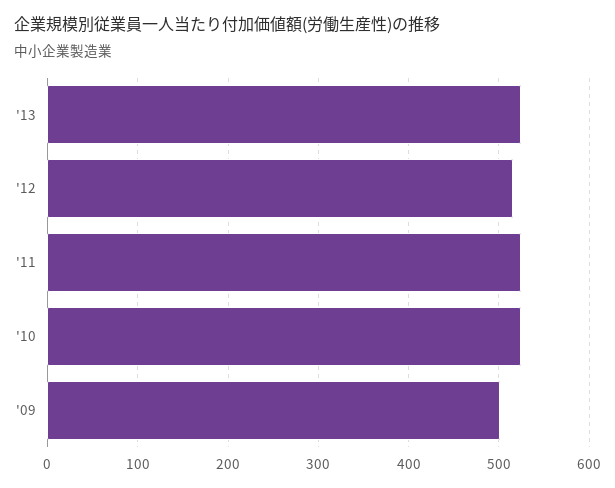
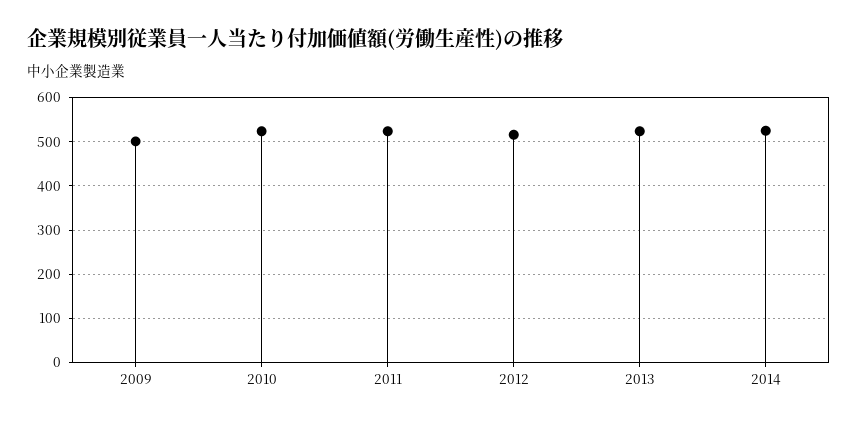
2014: none -> 520

